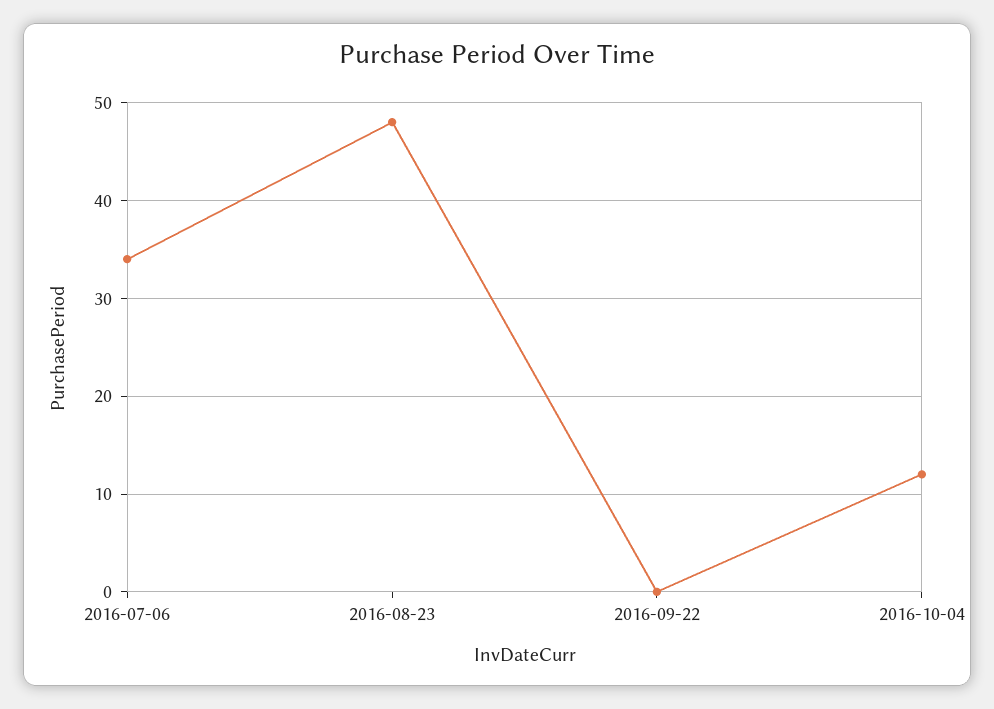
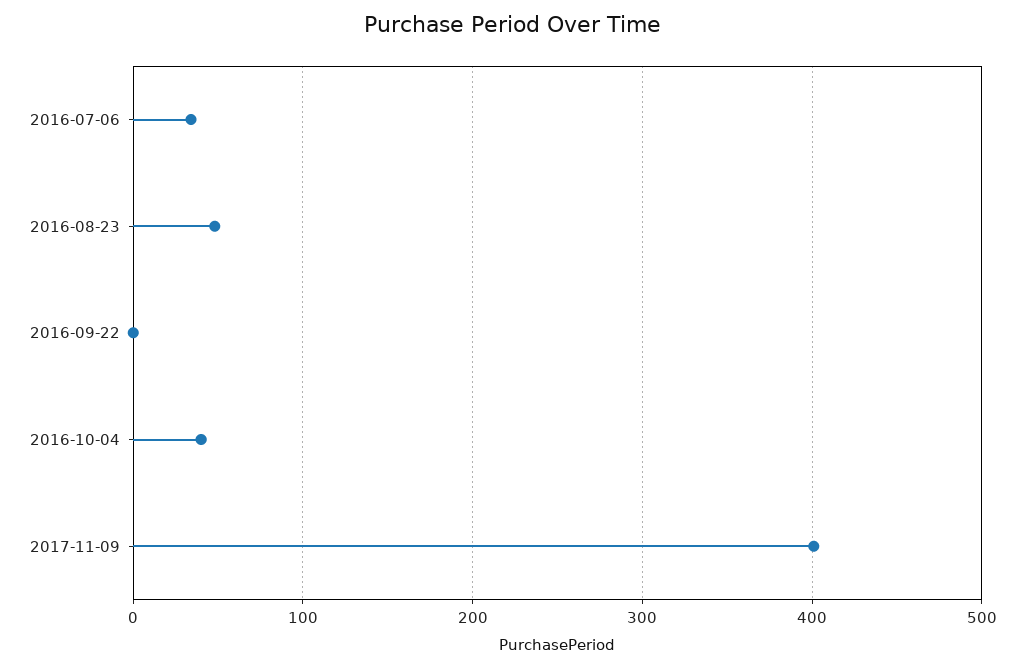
2016-10-04: 12 -> 40
2017-11-09: none -> 400

